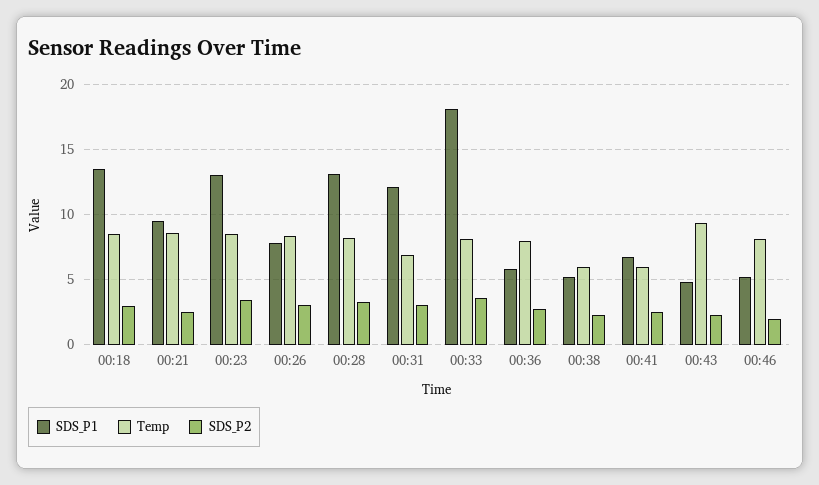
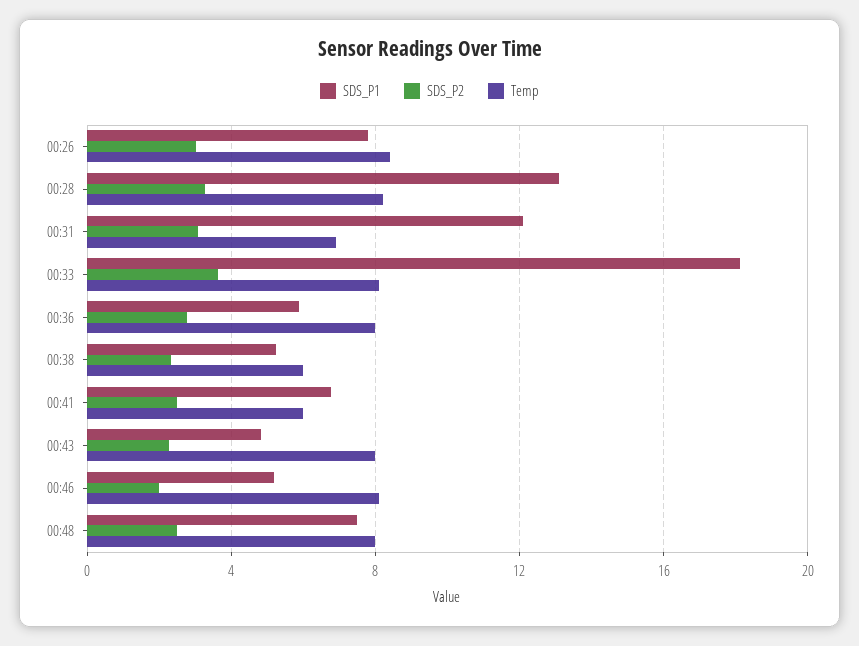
SDS_P1, 00:18: 13.5 -> none
Temp, 00:18: 8.5 -> none
SDS_P2, 00:18: 3 -> none
SDS_P1, 00:21: 9.5 -> none
Temp, 00:21: 8.5 -> none
SDS_P2, 00:21: 2.5 -> none
SDS_P1, 00:23: 13 -> none
Temp, 00:23: 8.5 -> none
SDS_P2, 00:23: 3.5 -> none
Temp, 00:43: 9.5 -> 8
SDS_P1, 00:48: none -> 7.5
SDS_P2, 00:48: none -> 2.5
Temp, 00:48: none -> 8

